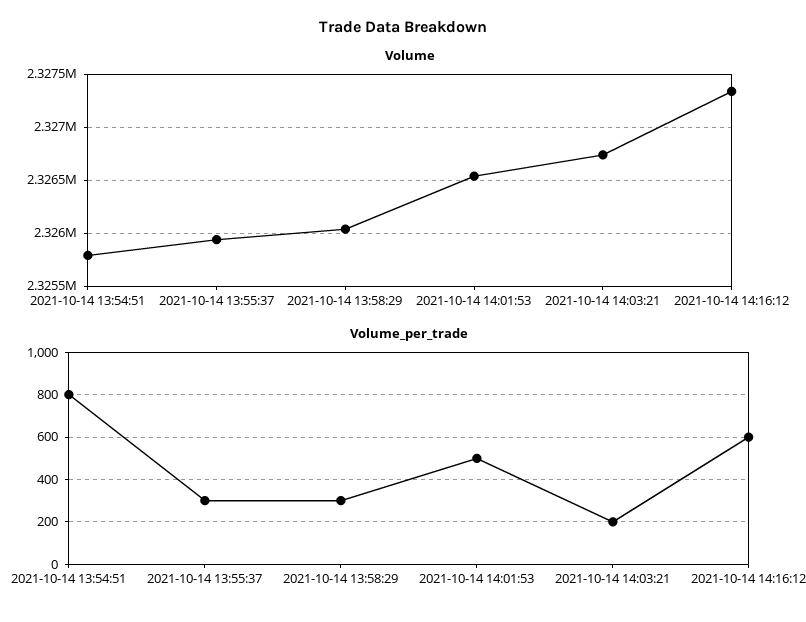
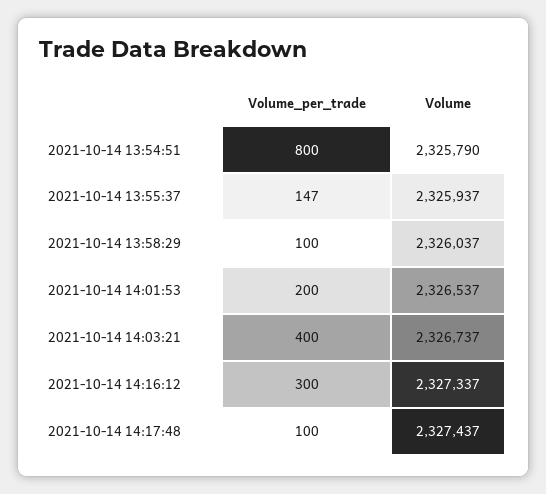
Volume_per_trade, 2021-10-14 13:55:37: 300 -> 147
Volume_per_trade, 2021-10-14 13:58:29: 300 -> 100
Volume_per_trade, 2021-10-14 14:01:53: 500 -> 200
Volume_per_trade, 2021-10-14 14:03:21: 200 -> 400
Volume_per_trade, 2021-10-14 14:16:12: 600 -> 300
Volume_per_trade, 2021-10-14 14:17:48: none -> 100
Volume, 2021-10-14 14:17:48: none -> 2327437

